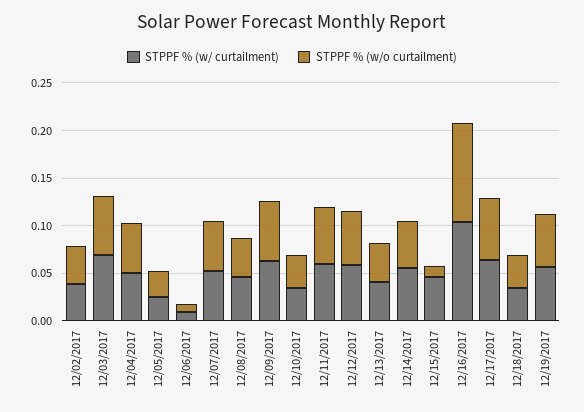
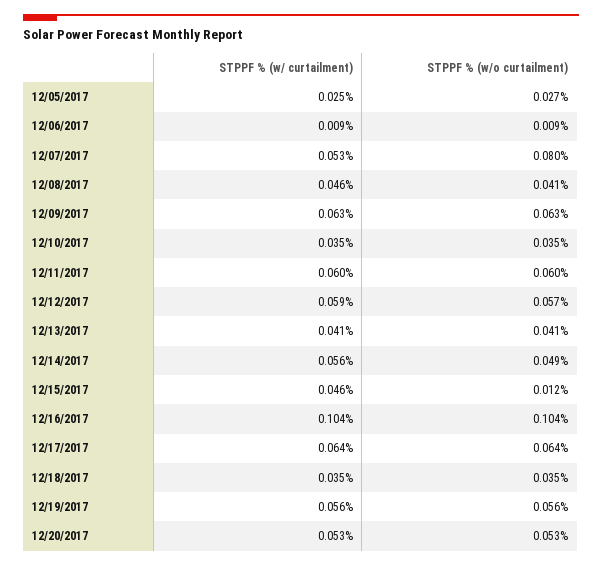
STPPF % (w/ curtailment), 12/02/2017: 0.04 -> none
STPPF % (w/o curtailment), 12/02/2017: 0.04 -> none
STPPF % (w/ curtailment), 12/03/2017: 0.07 -> none
STPPF % (w/o curtailment), 12/03/2017: 0.06 -> none
STPPF % (w/ curtailment), 12/04/2017: 0.05 -> none
STPPF % (w/o curtailment), 12/04/2017: 0.05 -> none
STPPF % (w/o curtailment), 12/07/2017: 0.05 -> 0.08
STPPF % (w/ curtailment), 12/20/2017: none -> 0.053
STPPF % (w/o curtailment), 12/20/2017: none -> 0.053

